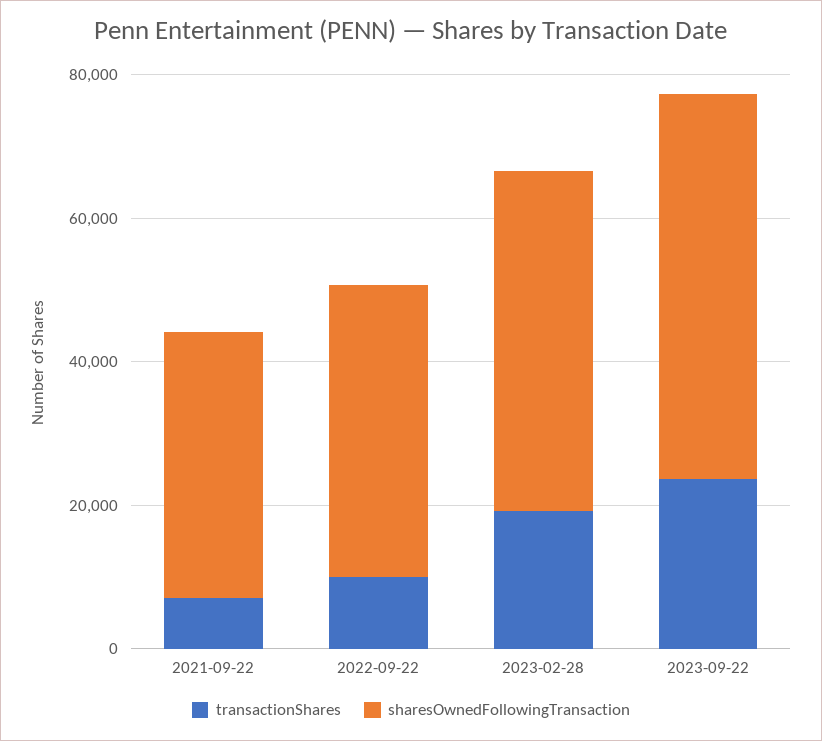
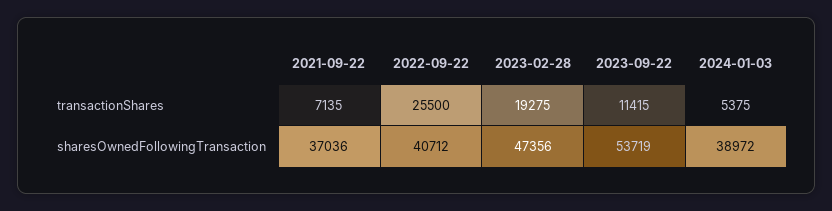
transactionShares, 2022-09-22: 10000 -> 25500
transactionShares, 2023-09-22: 25000 -> 11415
transactionShares, 2024-01-03: none -> 5375
sharesOwnedFollowingTransaction, 2024-01-03: none -> 38972

